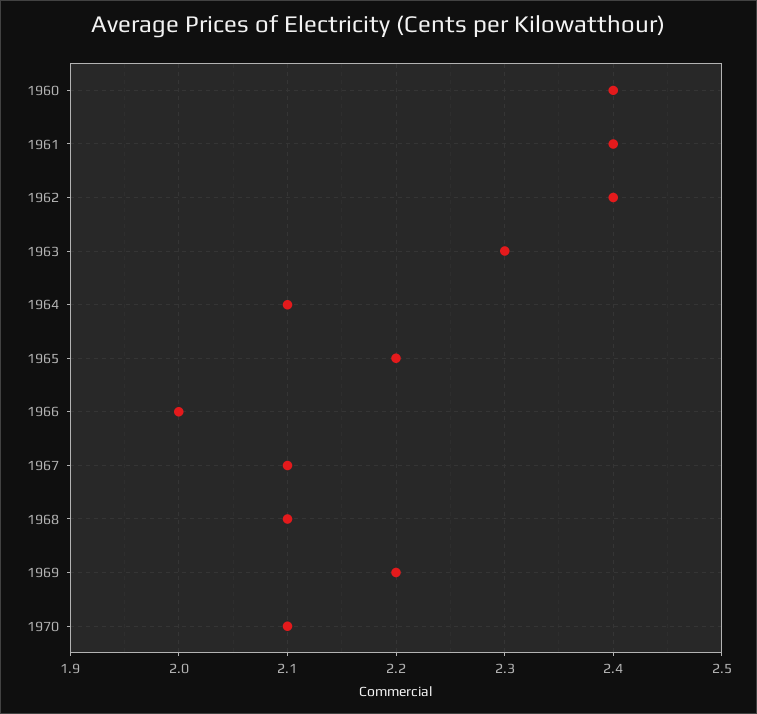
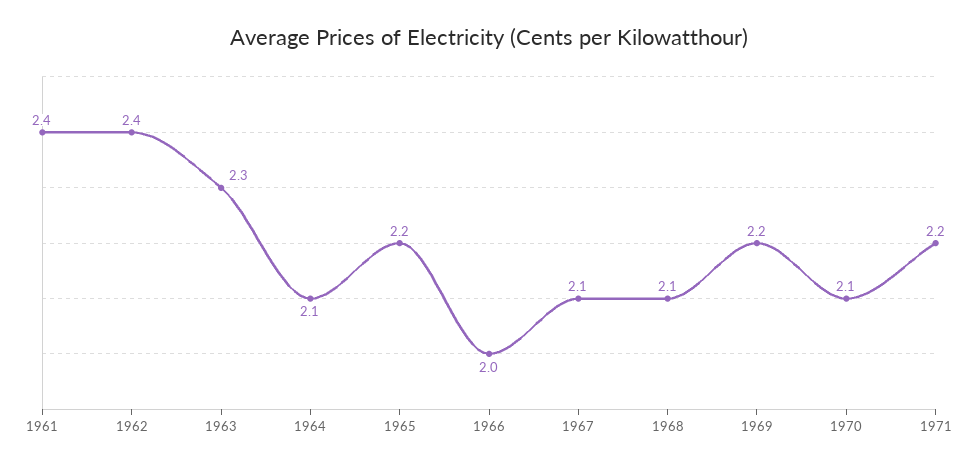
1960: 2.4 -> none
1971: none -> 2.2

